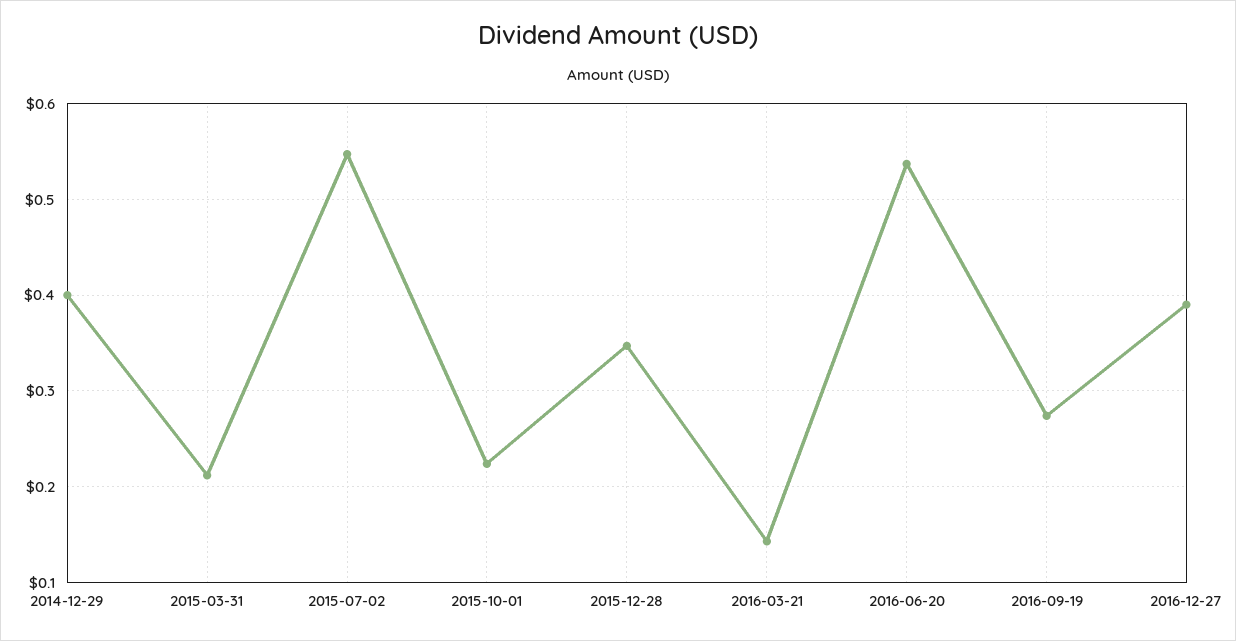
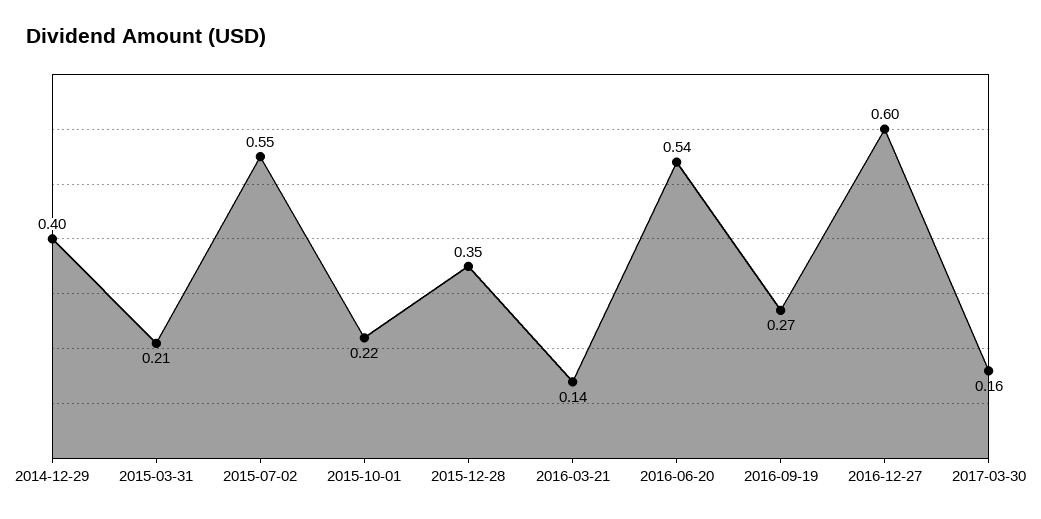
2016-12-27: 0.39 -> 0.6
2017-03-30: none -> 0.16

